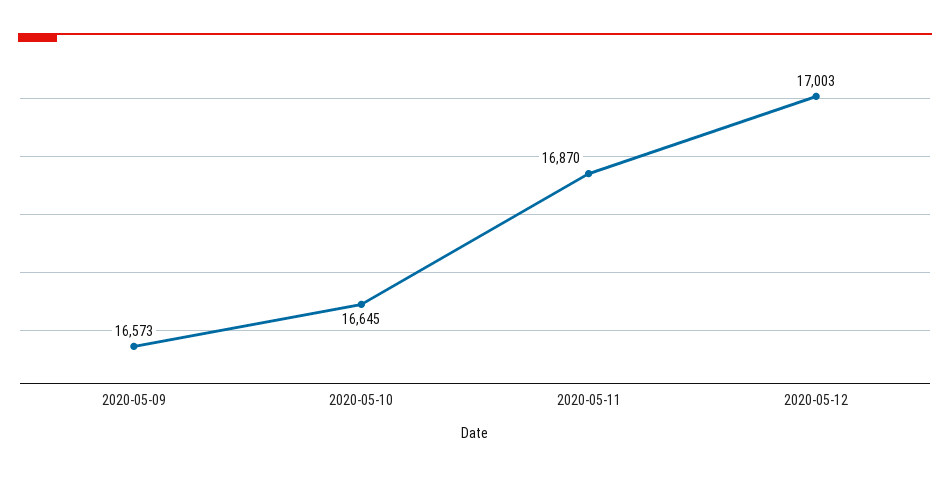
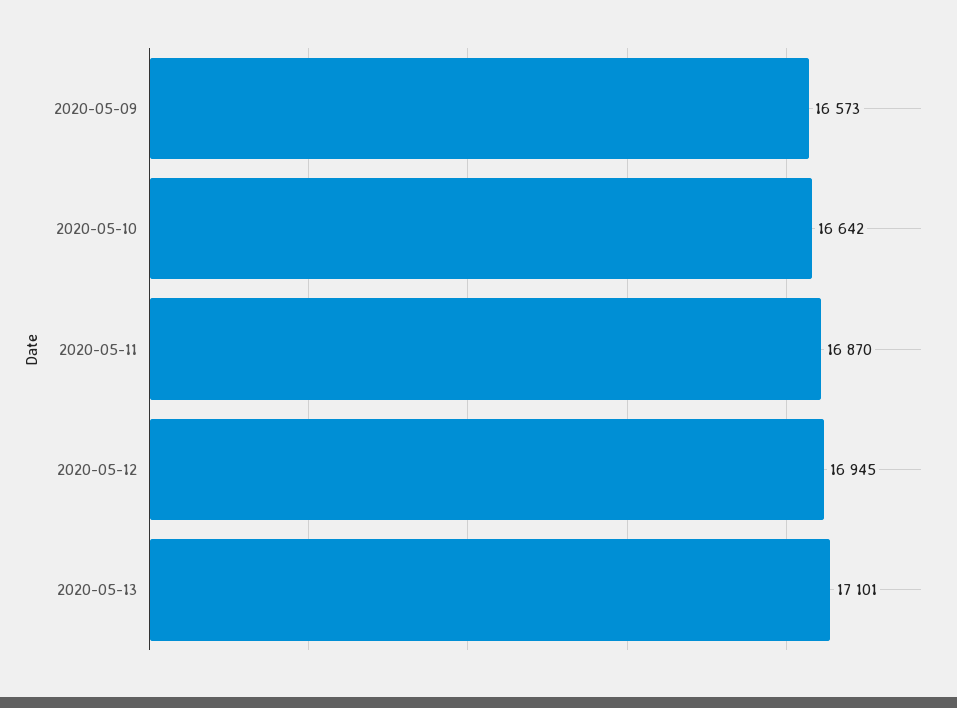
2020-05-10: 16645 -> 16642
2020-05-12: 17003 -> 16945
2020-05-13: none -> 17101

